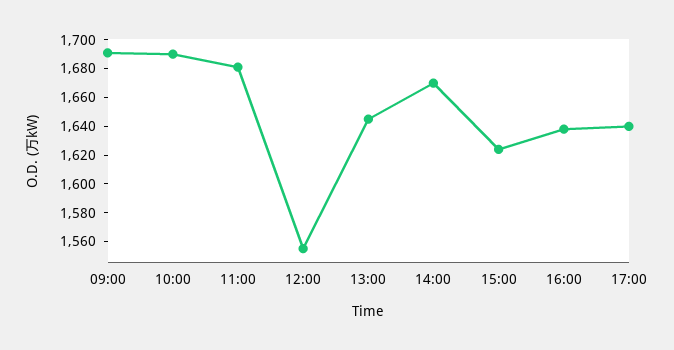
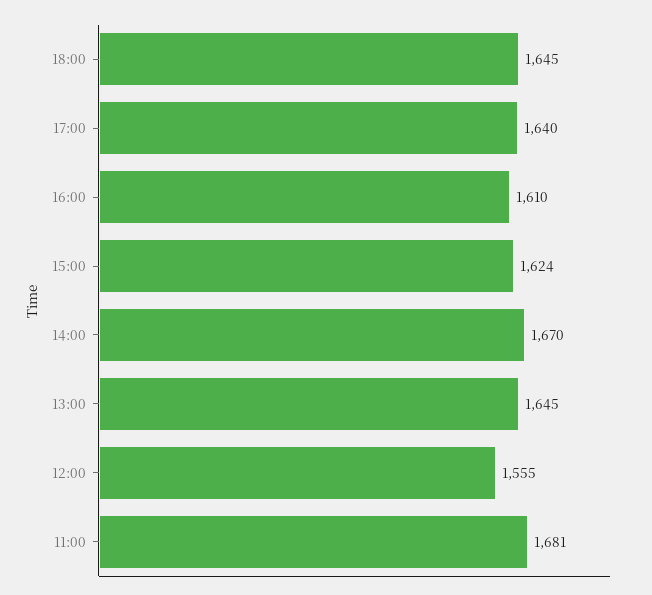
09:00: 1690 -> none
10:00: 1690 -> none
16:00: 1640 -> 1610
18:00: none -> 1645

